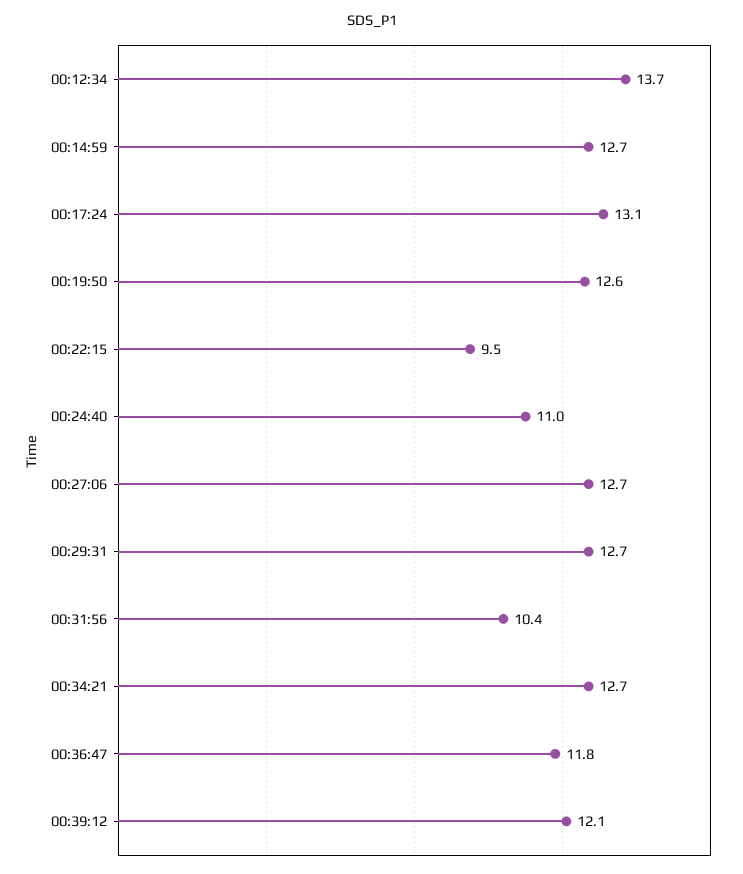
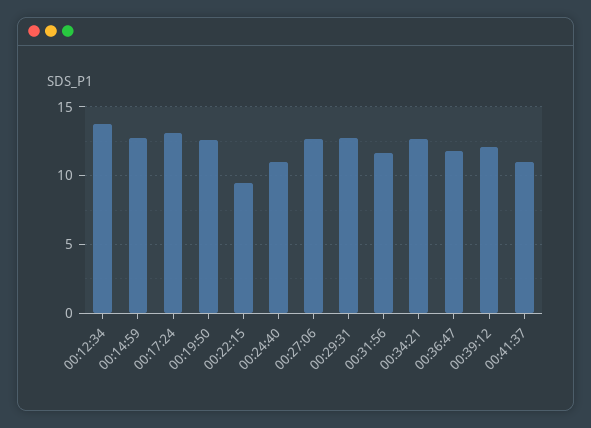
00:31:56: 10.4 -> 11.5
00:41:37: none -> 11

